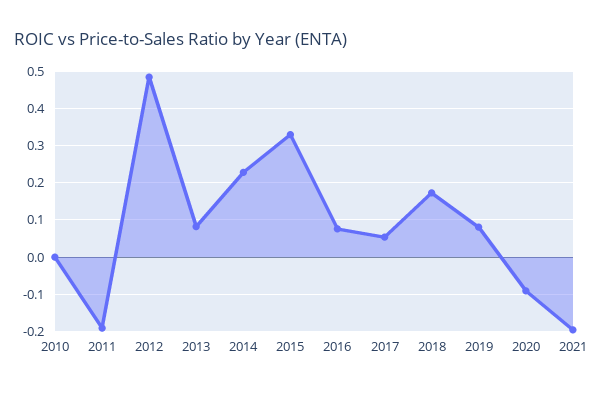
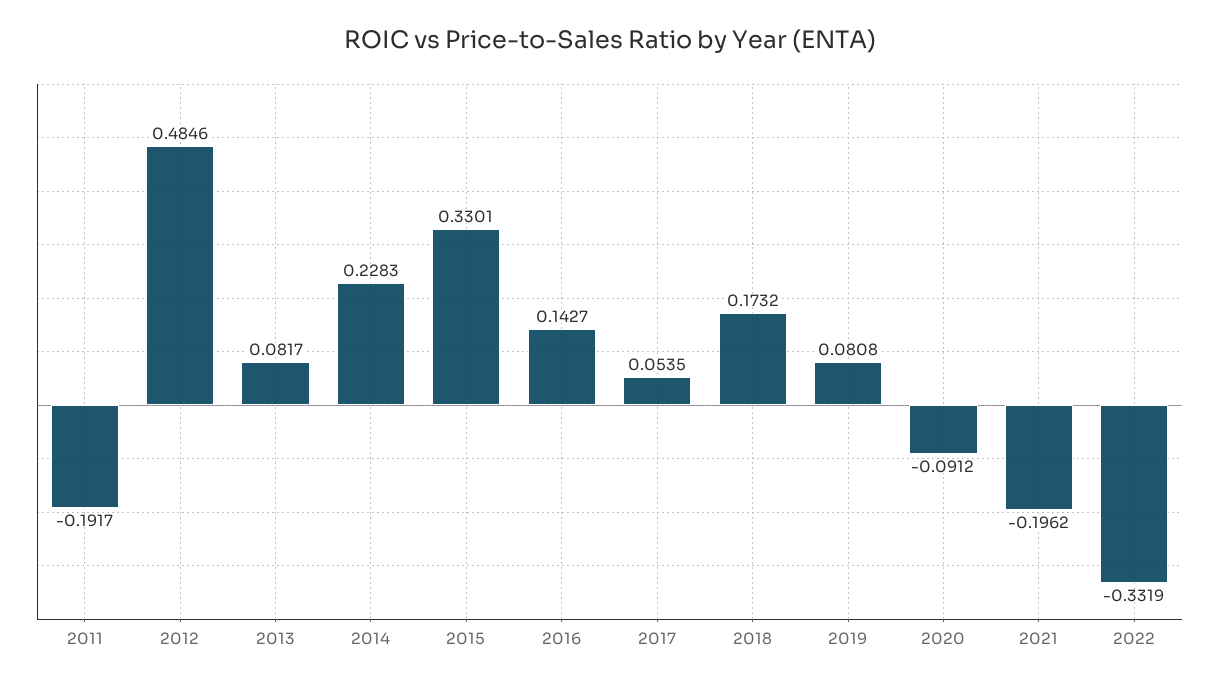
2010: 0 -> none
2016: 0.08 -> 0.1427
2022: none -> -0.3319

